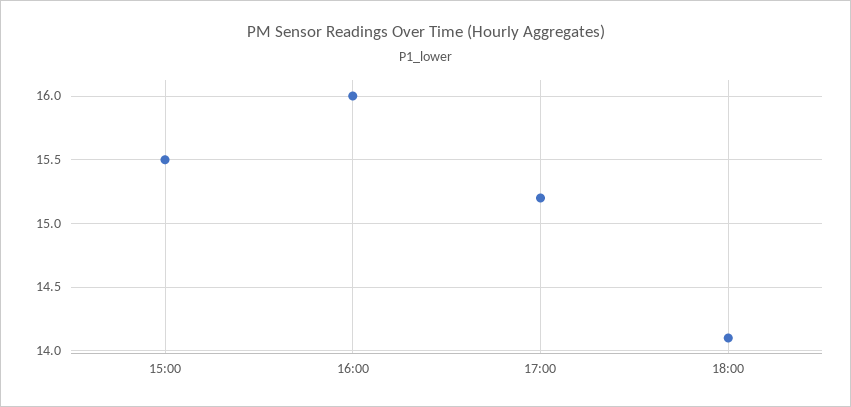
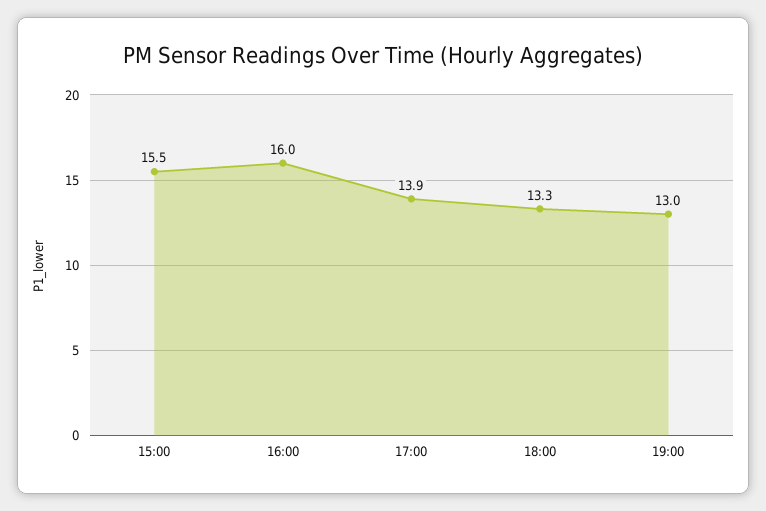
17:00: 15.2 -> 13.9
18:00: 14.1 -> 13.3
19:00: none -> 13

